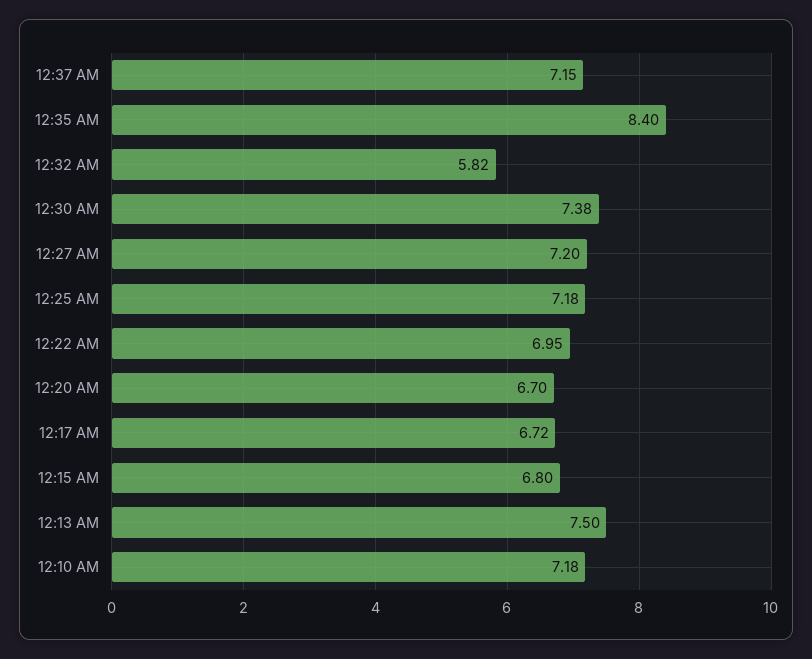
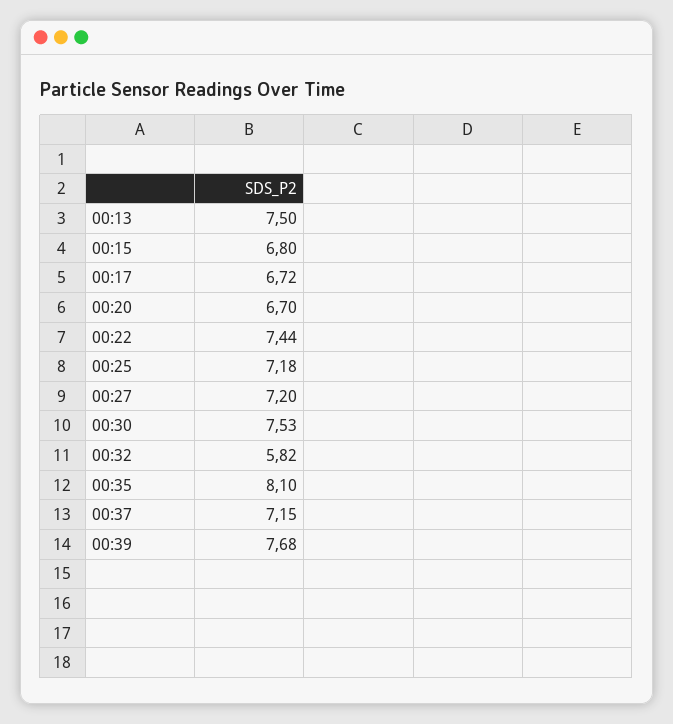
12:35 AM: 8.4 -> 8.1
12:30 AM: 7.38 -> 7.53
12:22 AM: 6.95 -> 7.44
12:10 AM: 7.18 -> none
00:39: none -> 7.68

